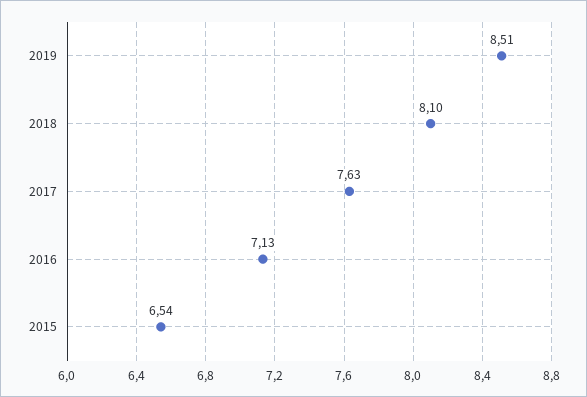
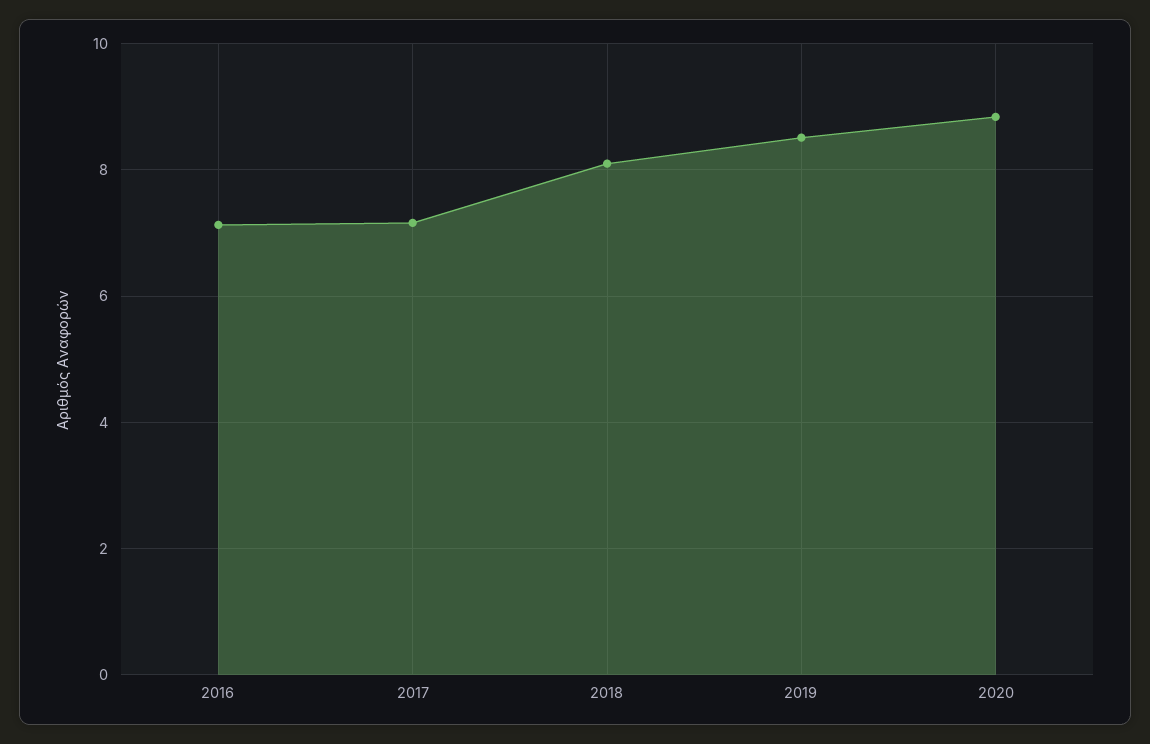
2017: 7.63 -> 7.2
2015: 6.54 -> none
2020: none -> 8.8

